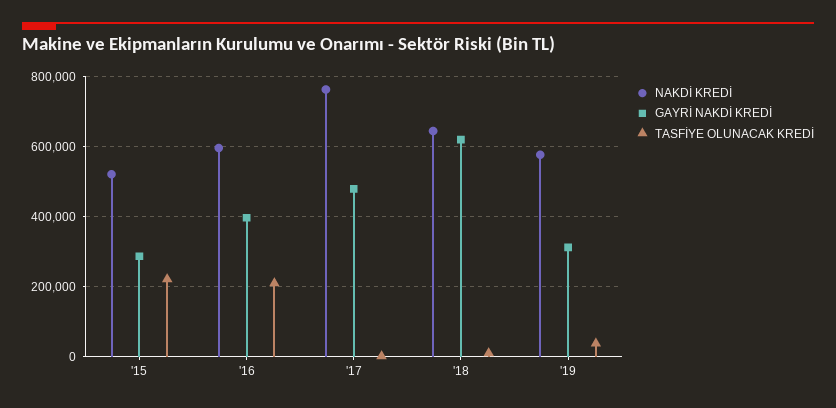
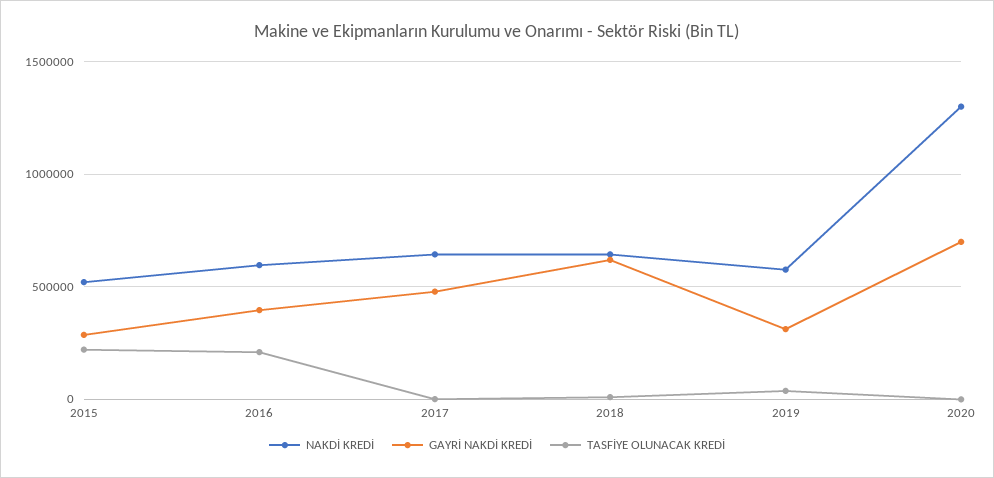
NAKDİ KREDİ, '17: 760000 -> 650000
NAKDİ KREDİ, 2020: none -> 1300000
GAYRİ NAKDİ KREDİ, 2020: none -> 700000
TASFİYE OLUNACAK KREDİ, 2020: none -> 0

